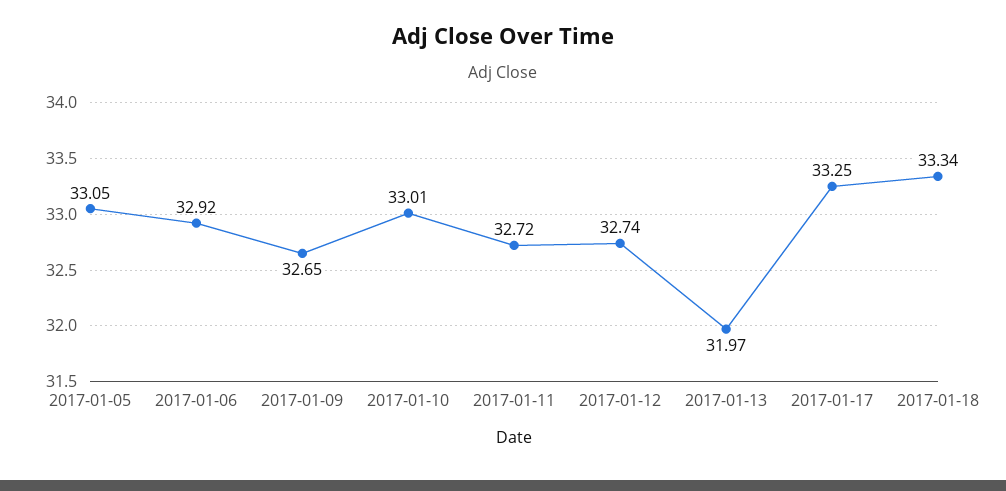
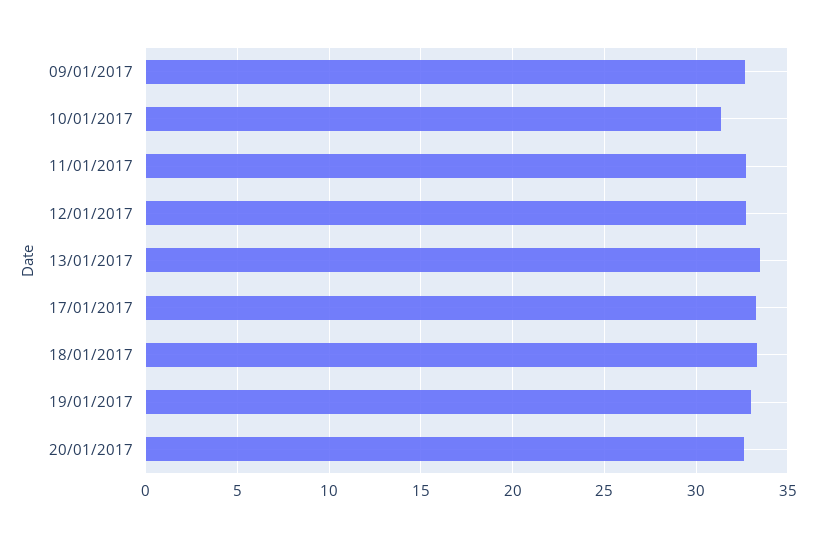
2017-01-05: 33.05 -> none
2017-01-06: 32.92 -> none
2017-01-10: 33.01 -> 31.5
2017-01-13: 31.97 -> 33.5
19/01/2017: none -> 33
20/01/2017: none -> 32.5

